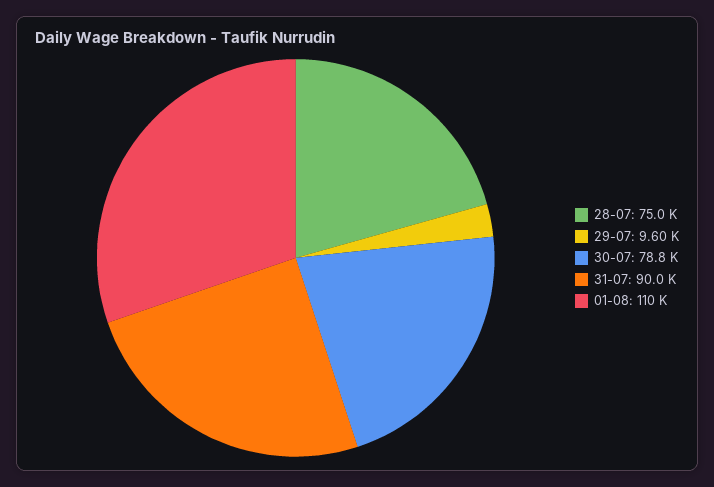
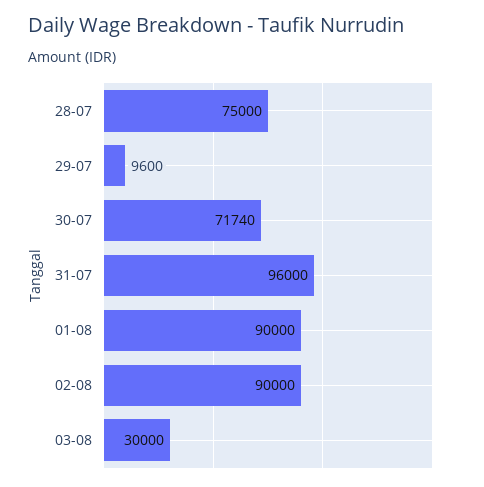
30-07: 78800 -> 71740
31-07: 90000 -> 96000
01-08: 110000 -> 90000
02-08: none -> 90000
03-08: none -> 30000

